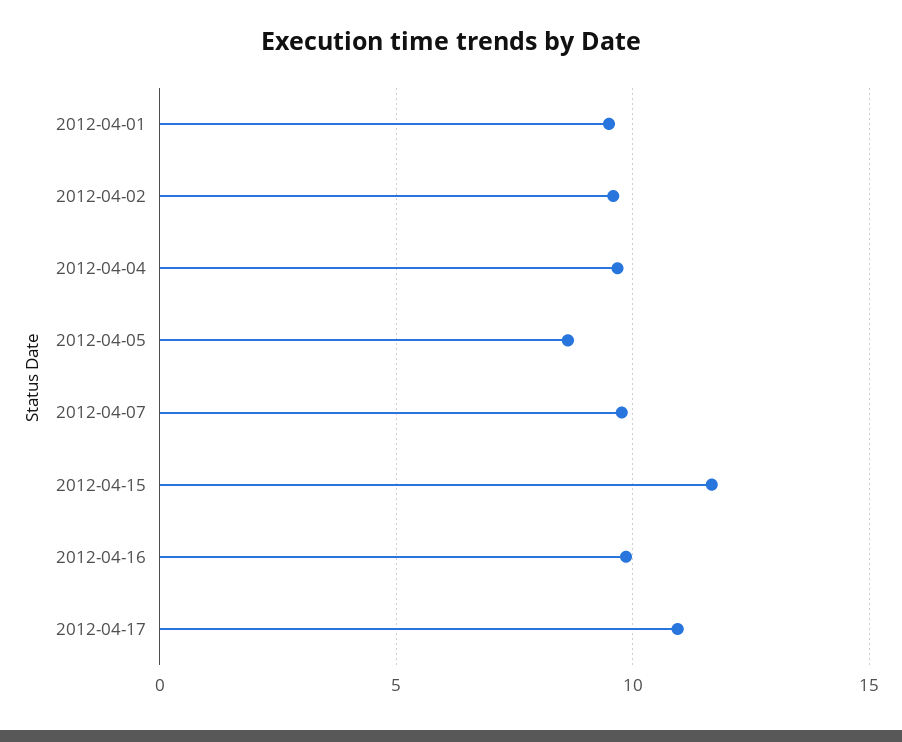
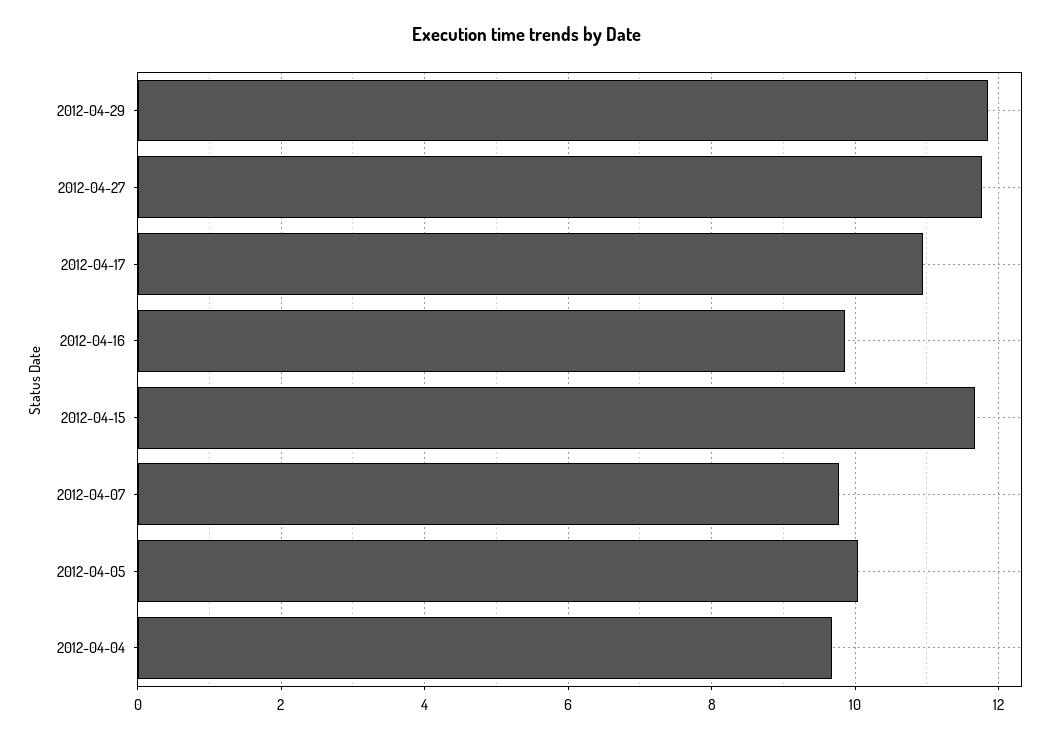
2012-04-01: 9.5 -> none
2012-04-02: 9.5 -> none
2012-04-05: 8.5 -> 10
2012-04-29: none -> 11.8
2012-04-27: none -> 11.8

